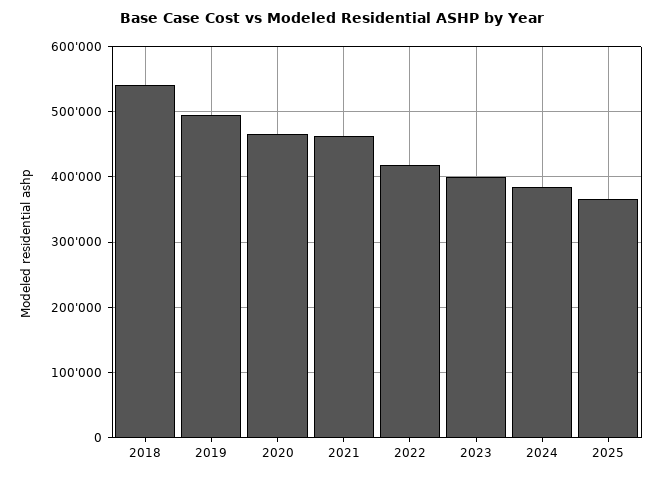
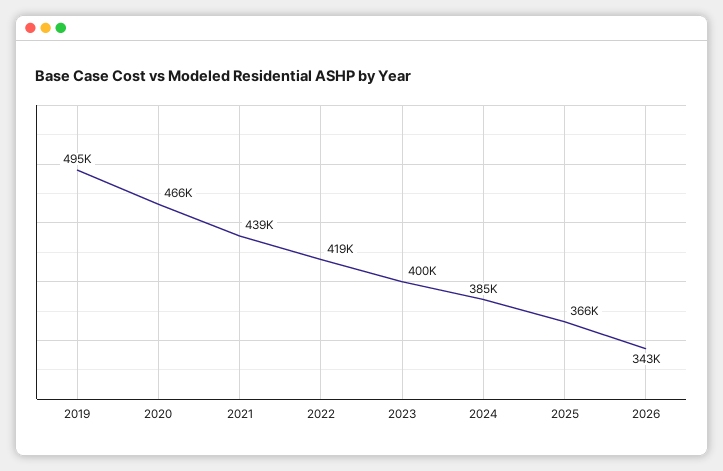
2018: 540000 -> none
2021: 460000 -> 439000
2026: none -> 343000

